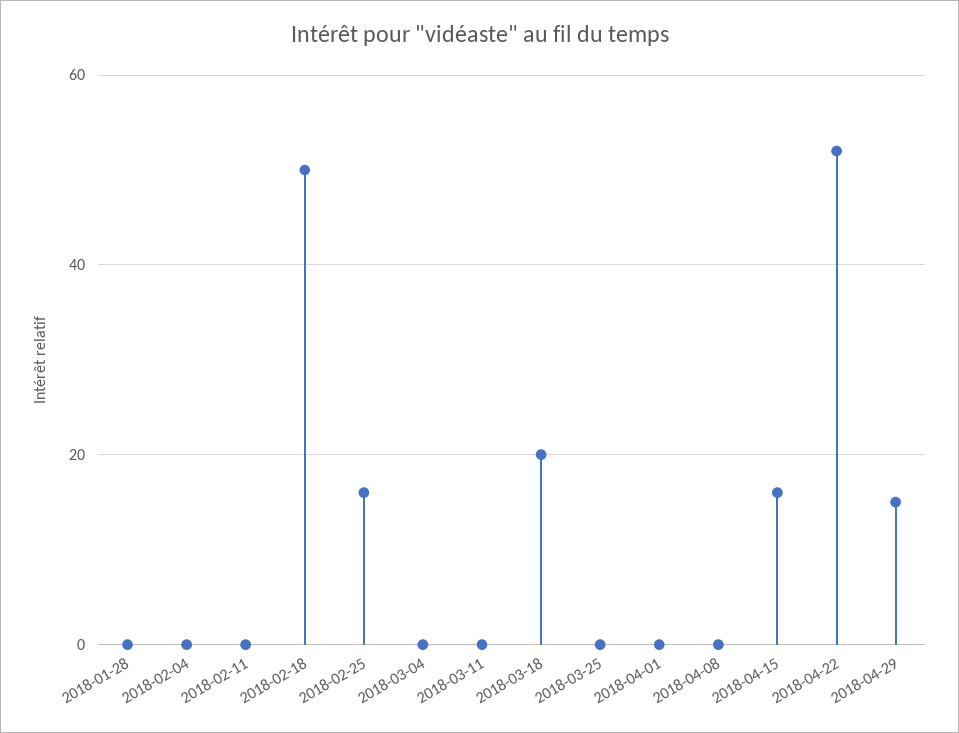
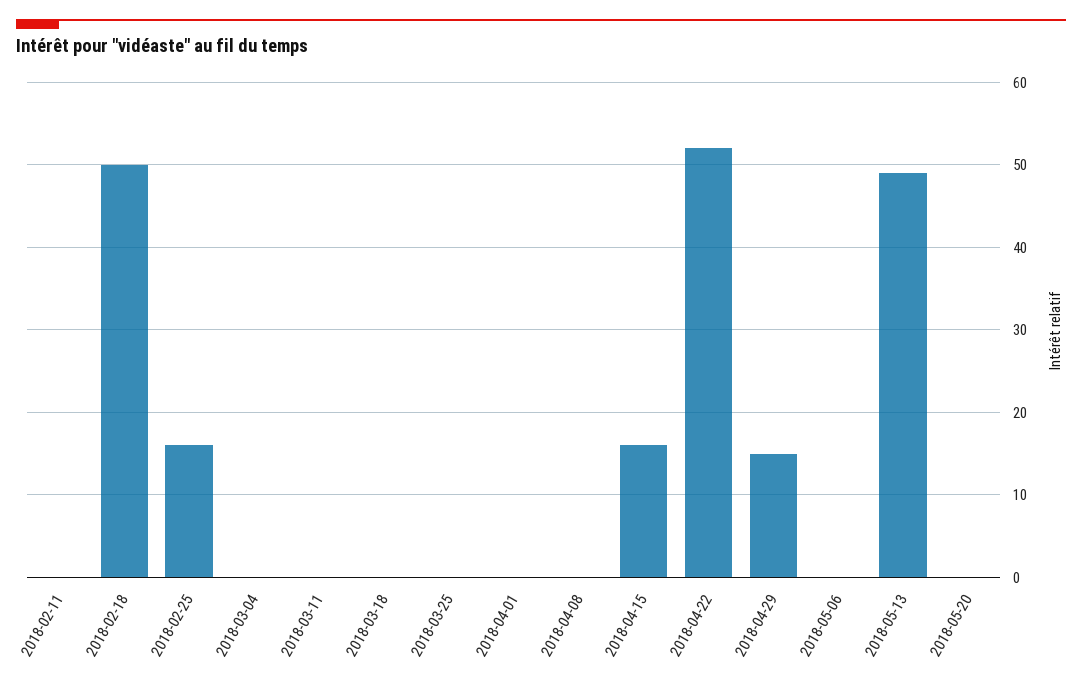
2018-01-28: 0 -> none
2018-02-04: 0 -> none
2018-03-18: 20 -> 0
2018-05-06: none -> 0
2018-05-13: none -> 49
2018-05-20: none -> 0

